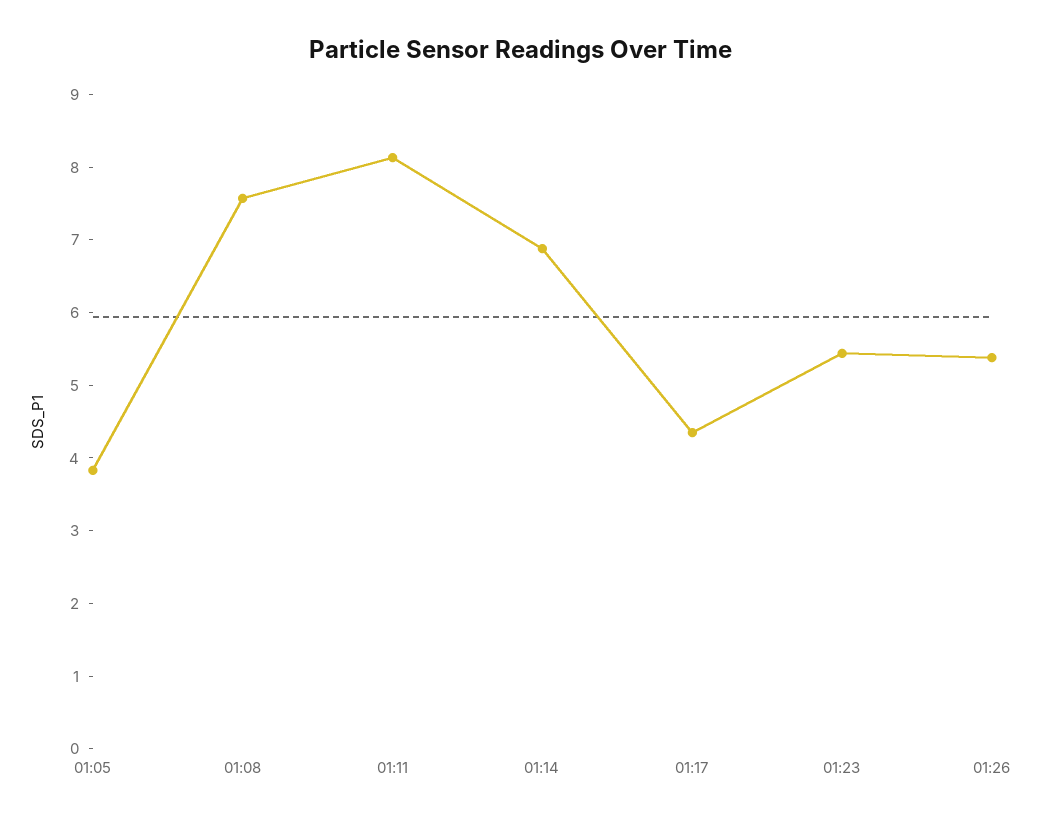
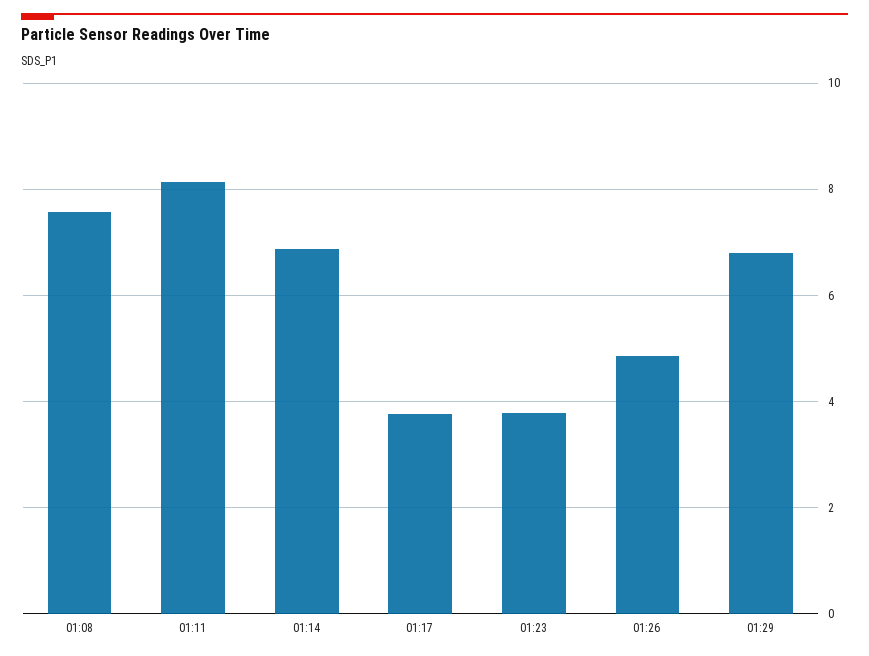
01:05: 3.8 -> none
01:17: 4.4 -> 3.8
01:23: 5.4 -> 3.8
01:26: 5.4 -> 4.8
01:29: none -> 6.8

